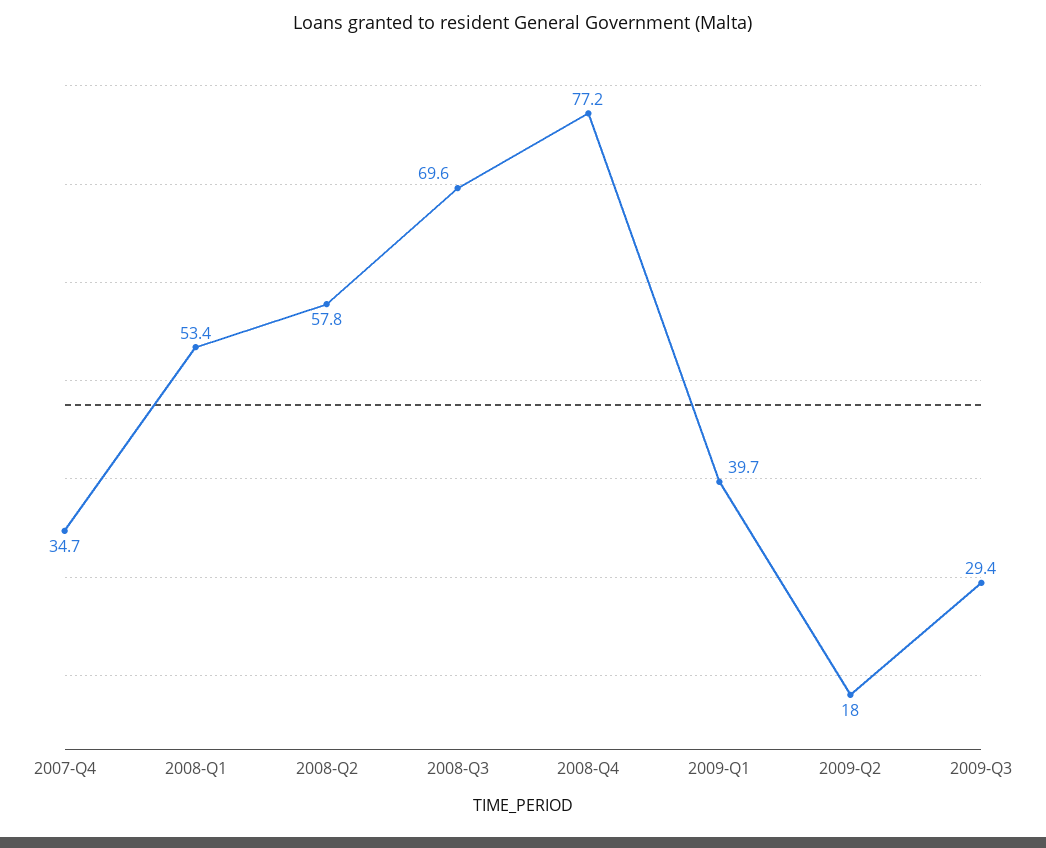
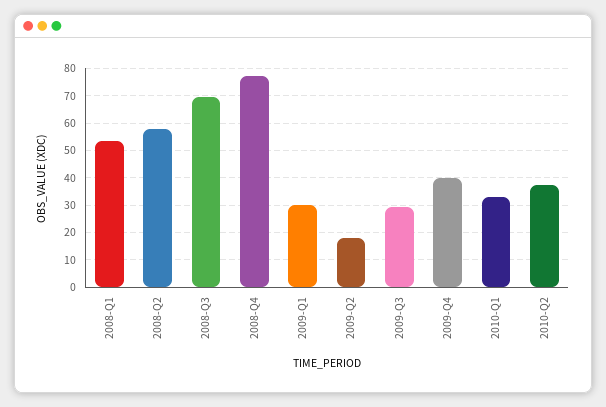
2007-Q4: 34.7 -> none
2009-Q1: 39.7 -> 30
2009-Q4: none -> 40
2010-Q1: none -> 32.5
2010-Q2: none -> 37.5

